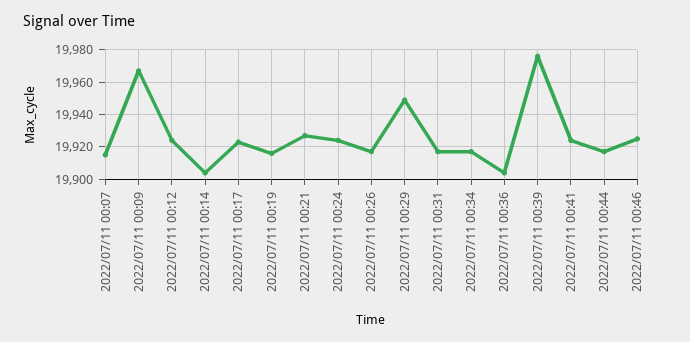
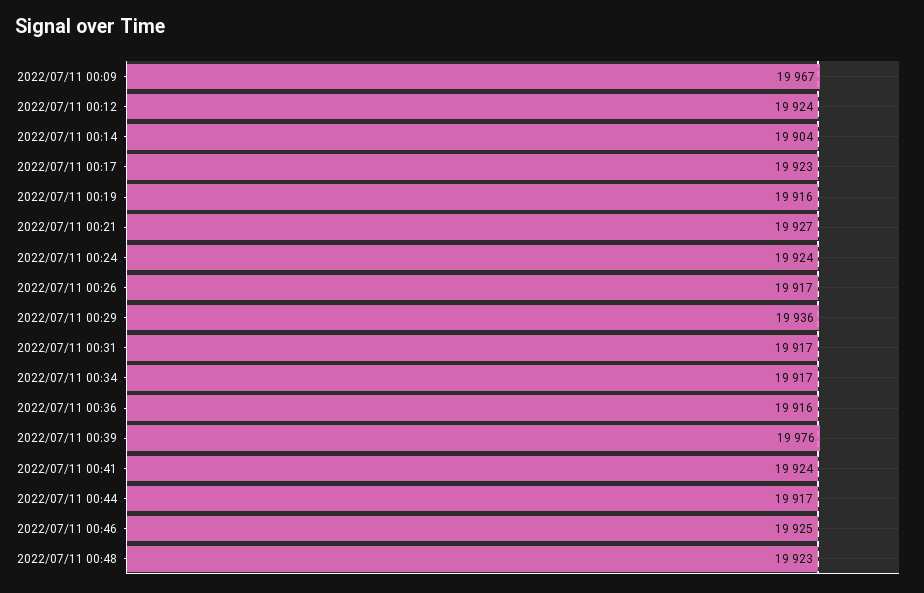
2022/07/11 00:07: 19915 -> none
2022/07/11 00:29: 19950 -> 19936
2022/07/11 00:36: 19905 -> 19916
2022/07/11 00:48: none -> 19923

